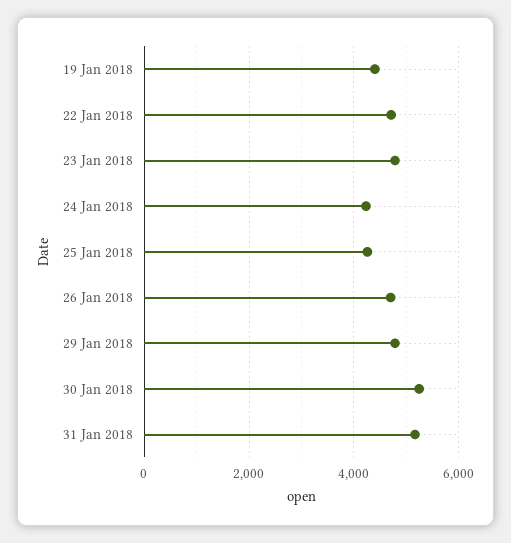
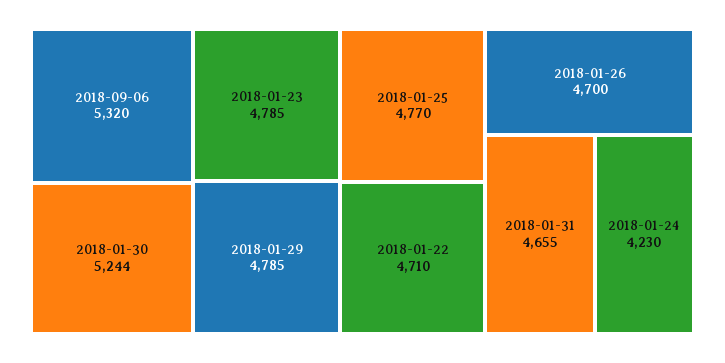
19 Jan 2018: 4400 -> none
25 Jan 2018: 4200 -> 4770
31 Jan 2018: 5200 -> 4655
2018-09-06: none -> 5320

